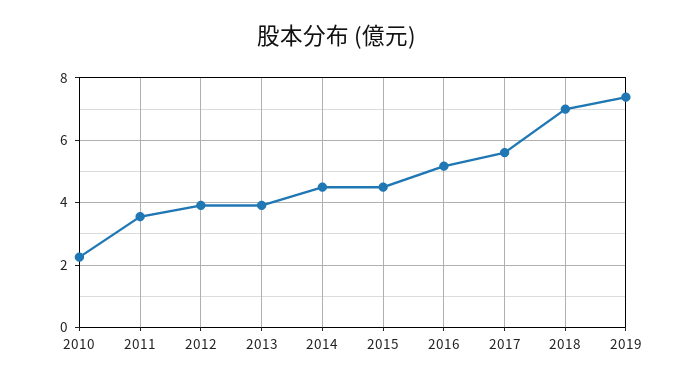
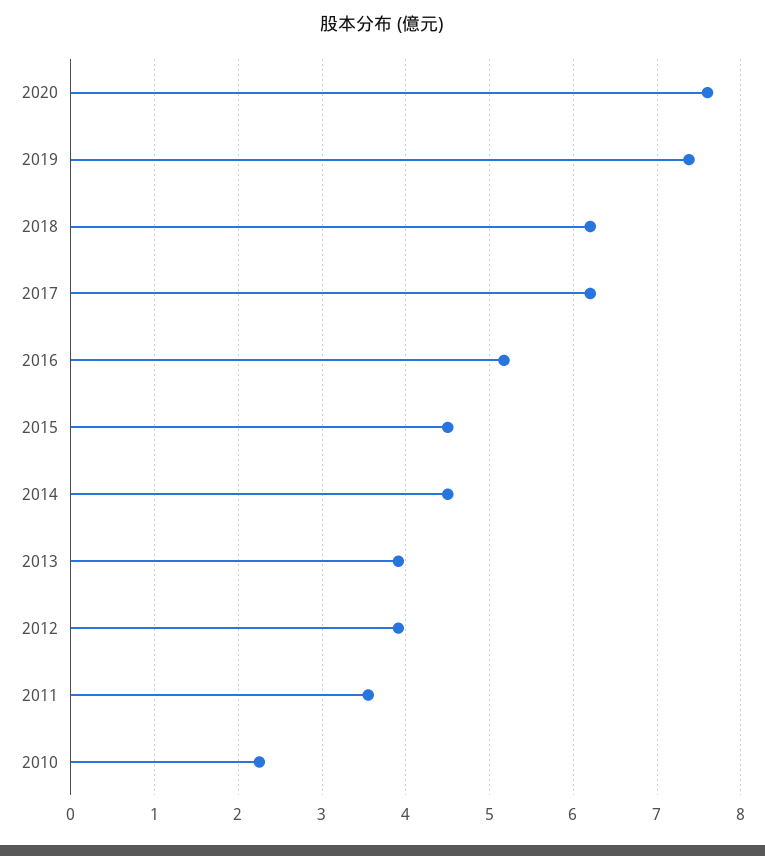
2017: 5.6 -> 6.2
2018: 7 -> 6.2
2020: none -> 7.6

